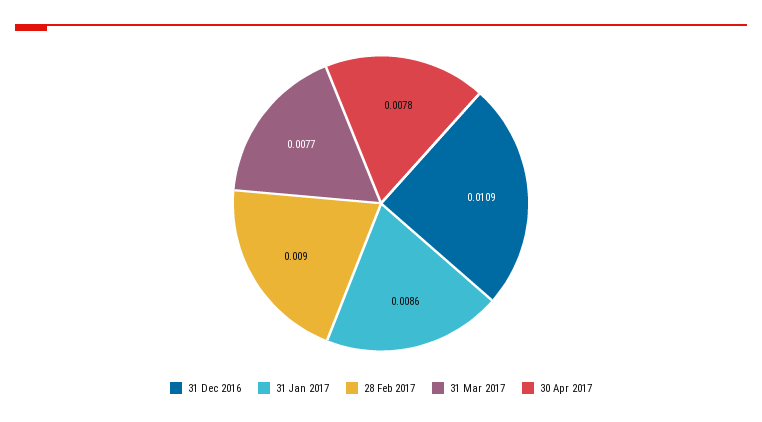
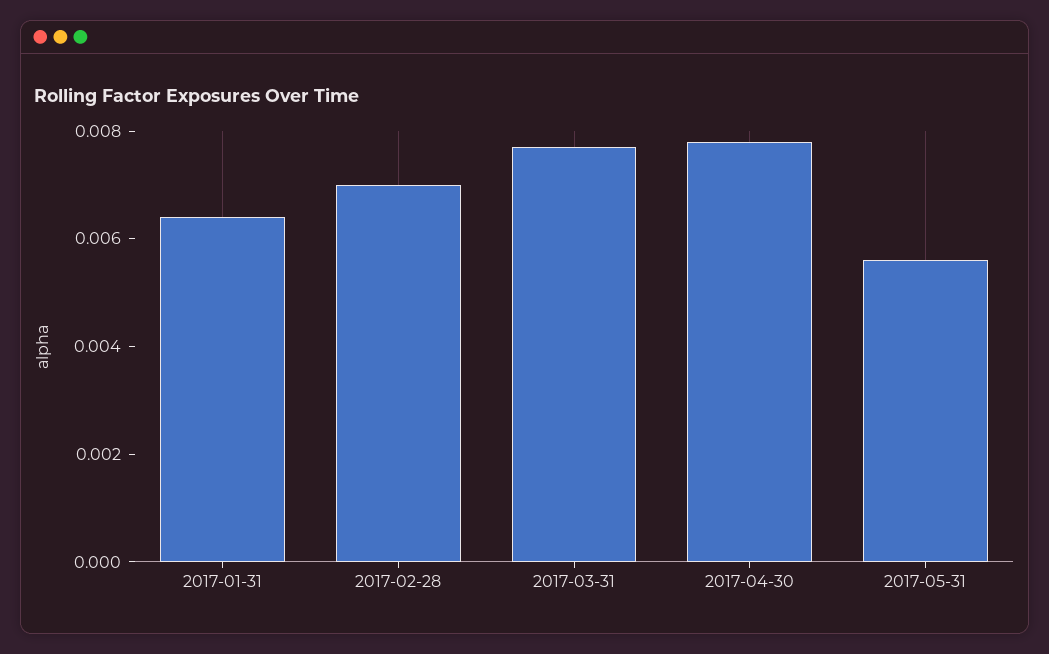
31 Dec 2016: 0.0109 -> none
31 Jan 2017: 0.0086 -> 0.0065
28 Feb 2017: 0.009 -> 0.007
2017-05-31: none -> 0.0055

